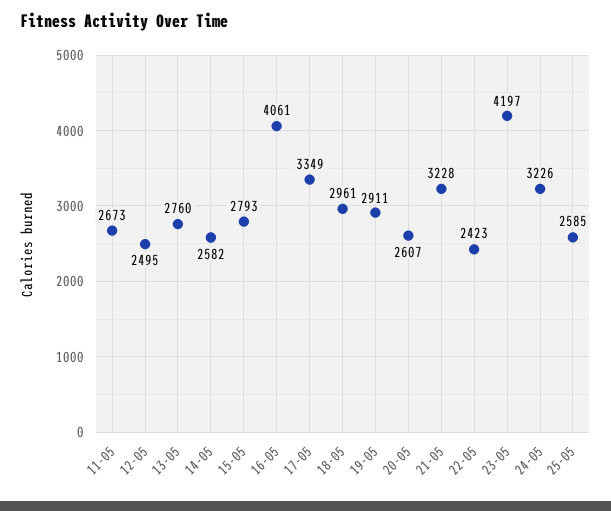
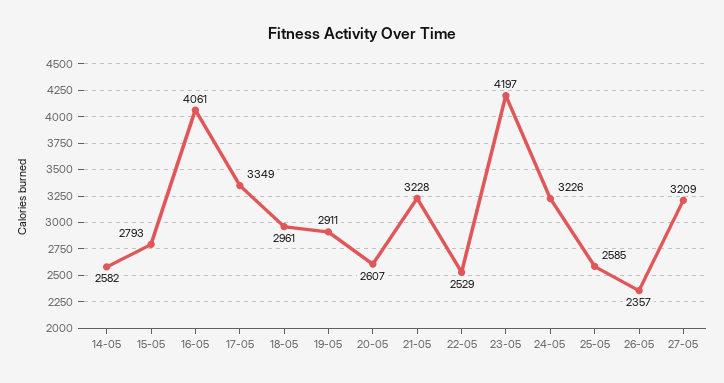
11-05: 2673 -> none
12-05: 2495 -> none
13-05: 2760 -> none
22-05: 2423 -> 2529
26-05: none -> 2357
27-05: none -> 3209

